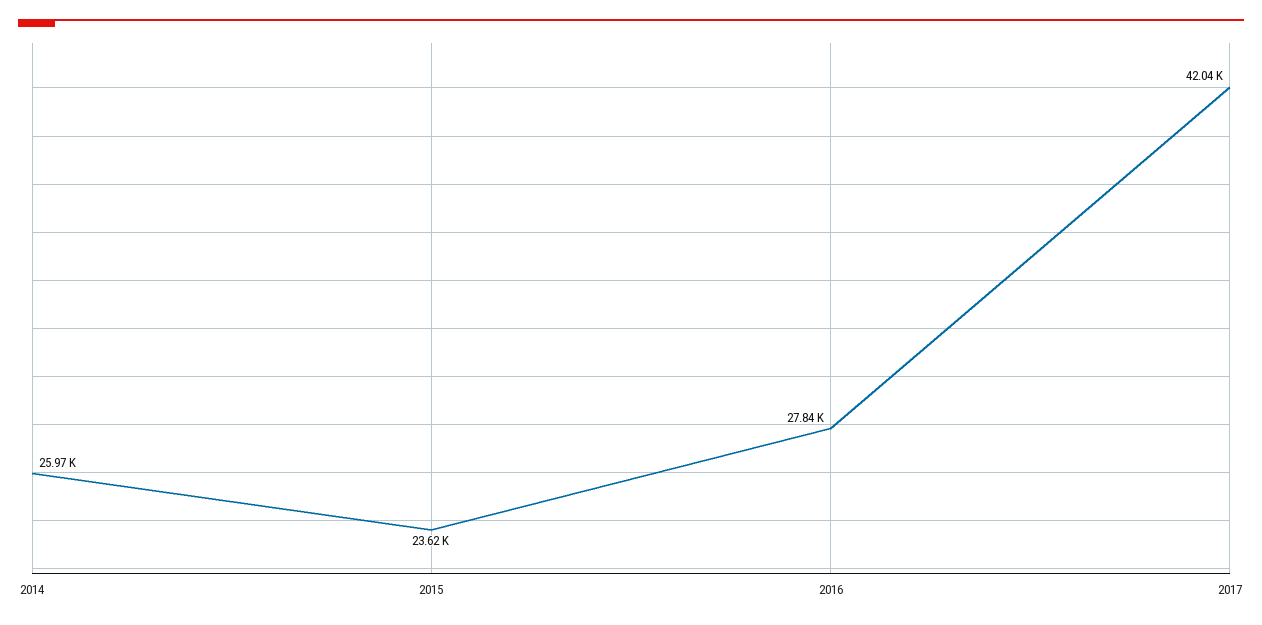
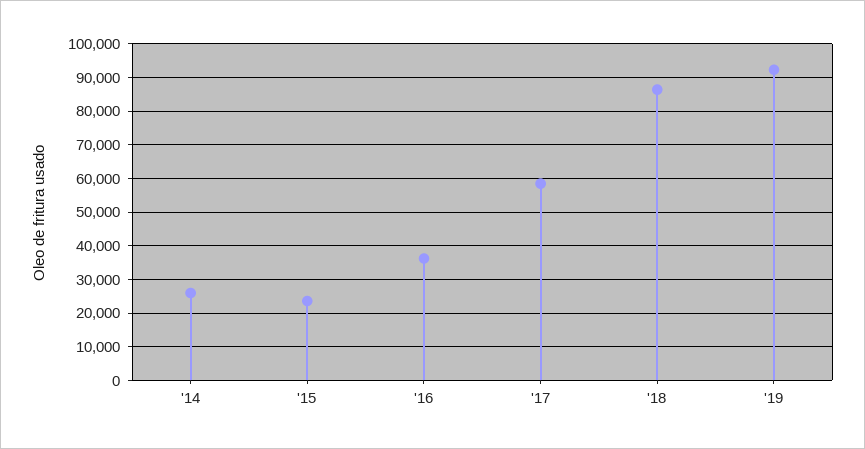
2016: 27840 -> 36000
2017: 42040 -> 58000
'18: none -> 86000
'19: none -> 92000

